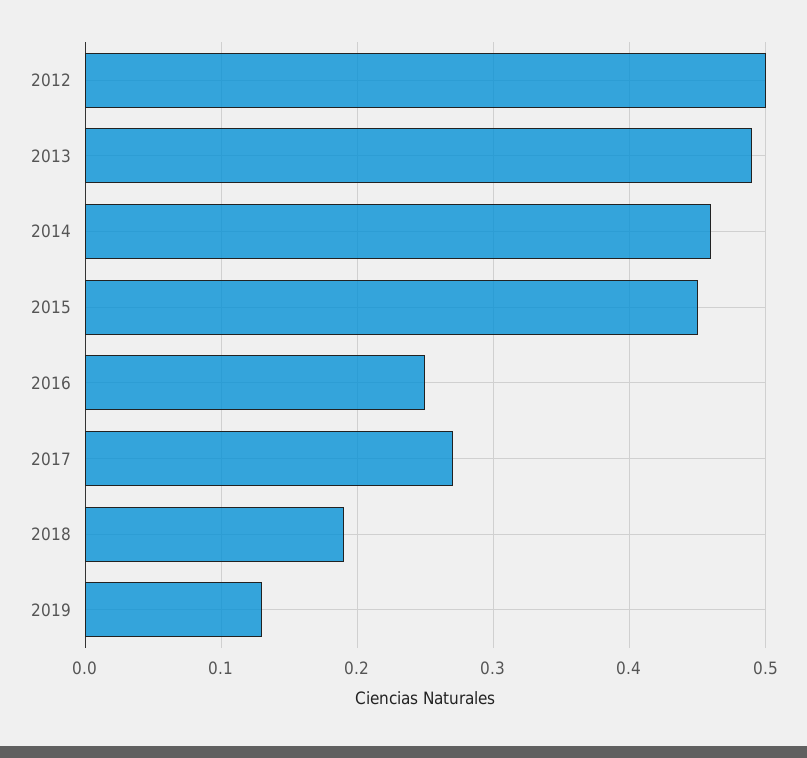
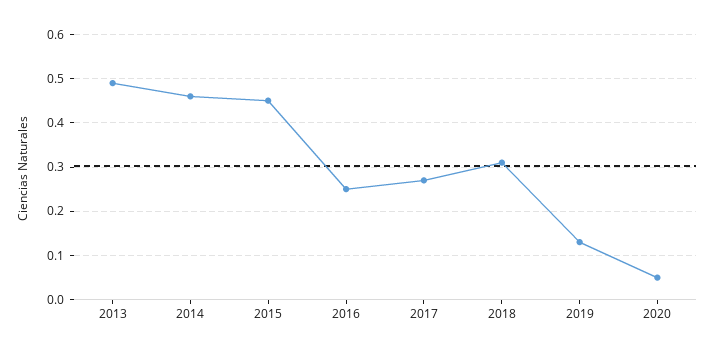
2012: 0.5 -> none
2018: 0.19 -> 0.3
2020: none -> 0.05

